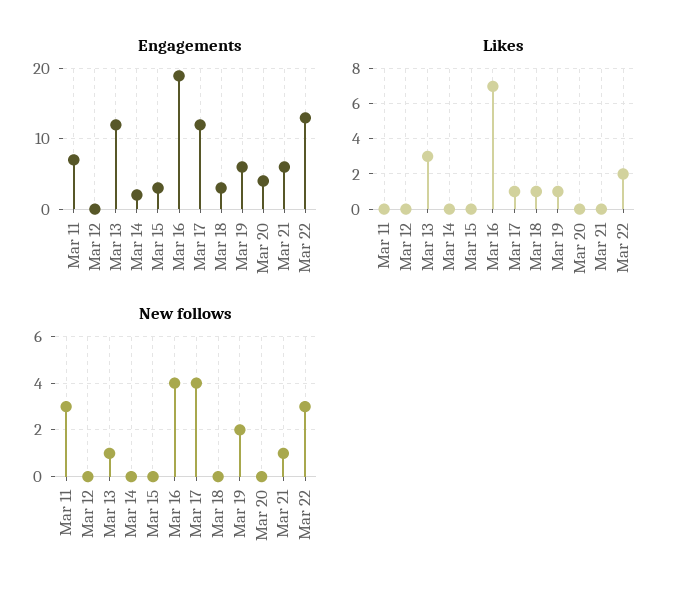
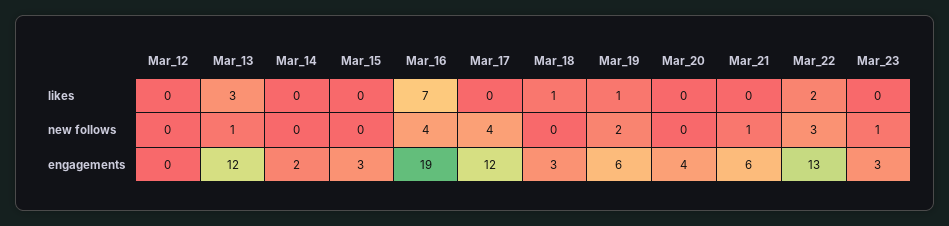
Engagements, Mar 11: 7 -> none
Likes, Mar 11: 0 -> none
Likes, Mar 17: 1 -> 0
New follows, Mar 11: 3 -> none
Likes, Mar_23: none -> 0
New follows, Mar_23: none -> 1
Engagements, Mar_23: none -> 3

